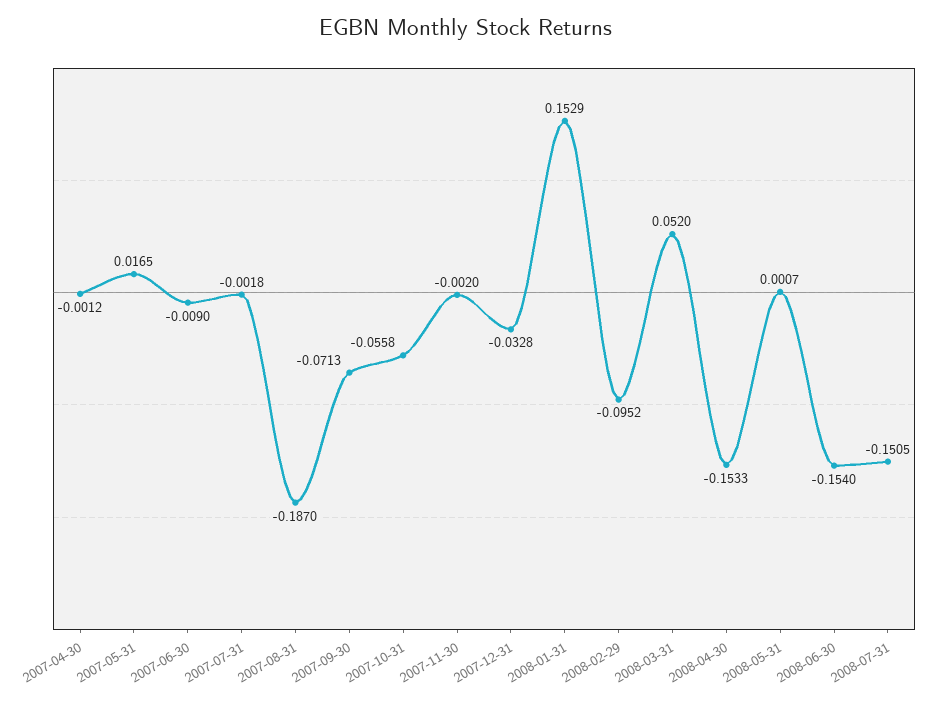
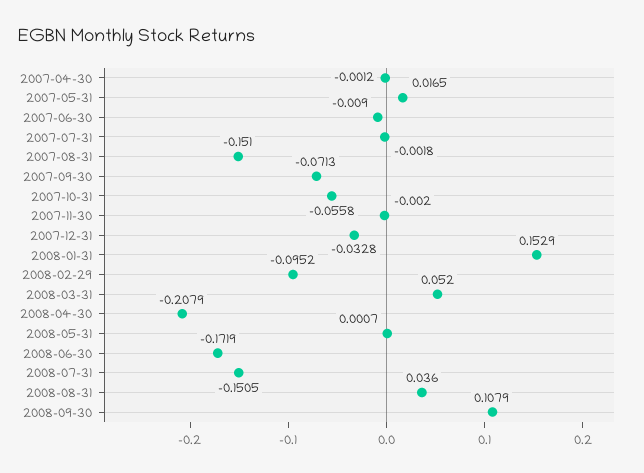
2007-08-31: -0.187 -> -0.151
2008-04-30: -0.1533 -> -0.2079
2008-06-30: -0.154 -> -0.1719
2008-08-31: none -> 0.036
2008-09-30: none -> 0.1079

